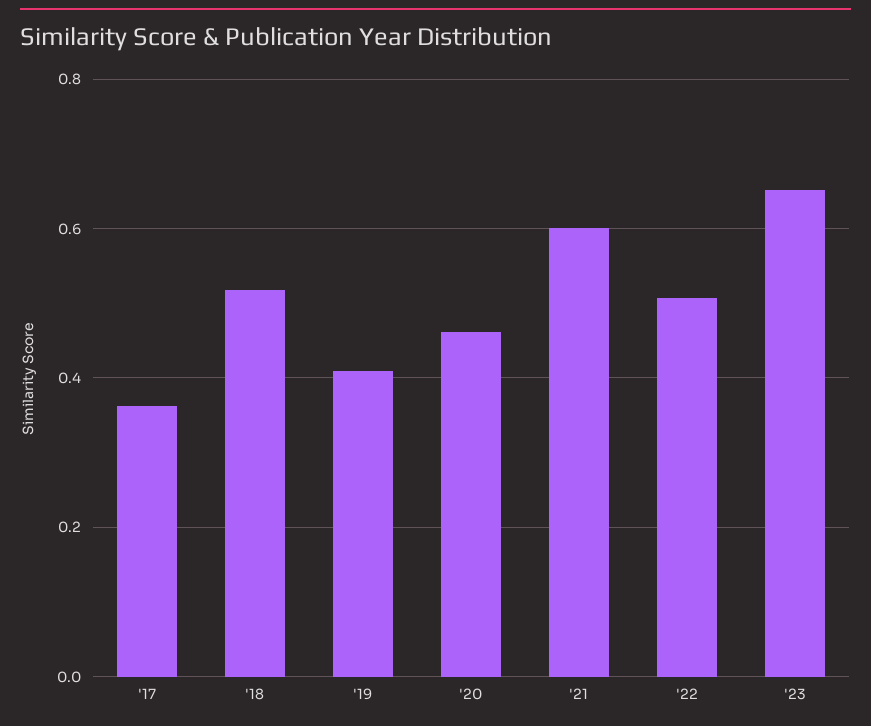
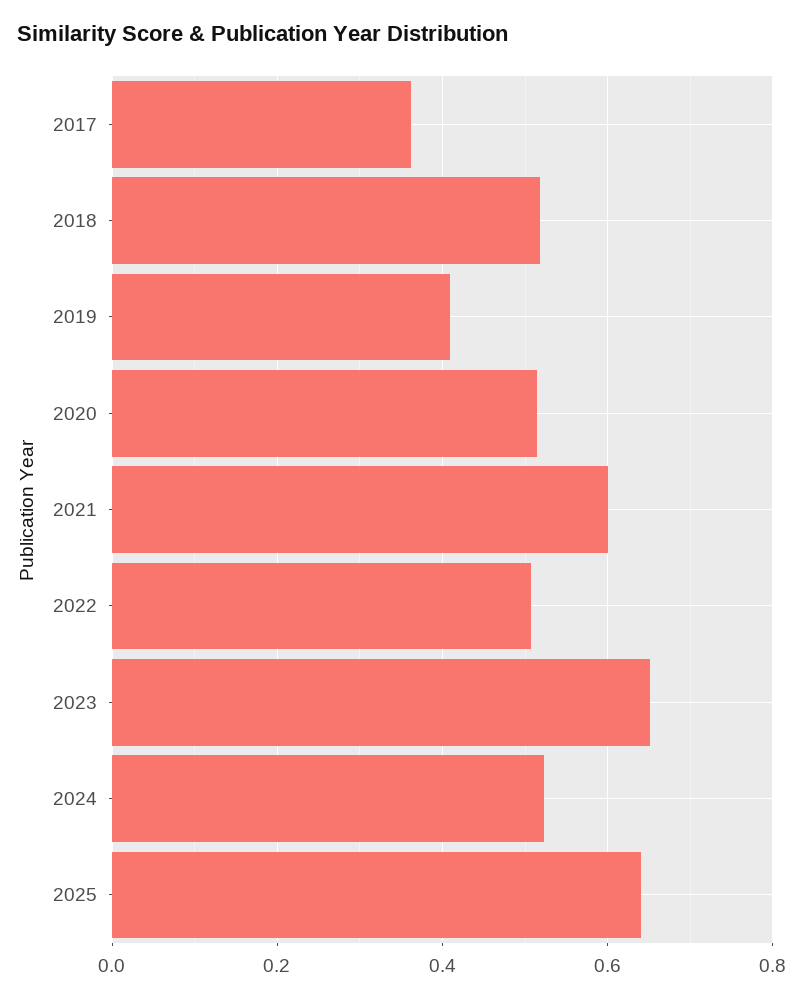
'20: 0.46 -> 0.52
2024: none -> 0.52
2025: none -> 0.64

